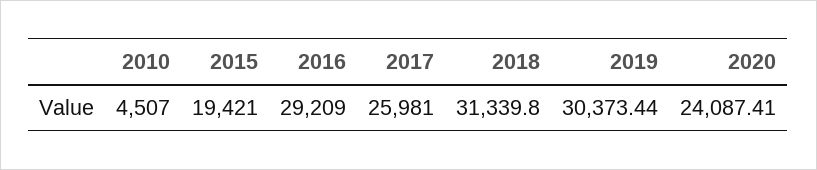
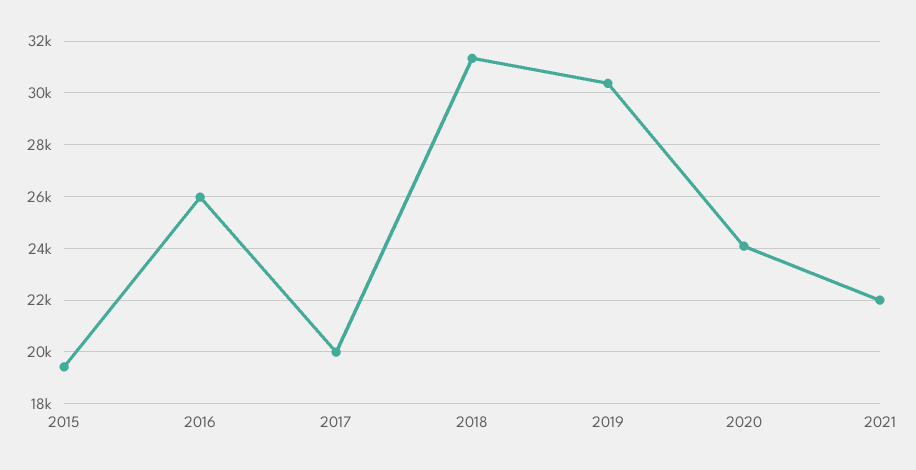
2010: 4507 -> none
2016: 29209 -> 26000
2017: 25981 -> 20000
2021: none -> 22000

